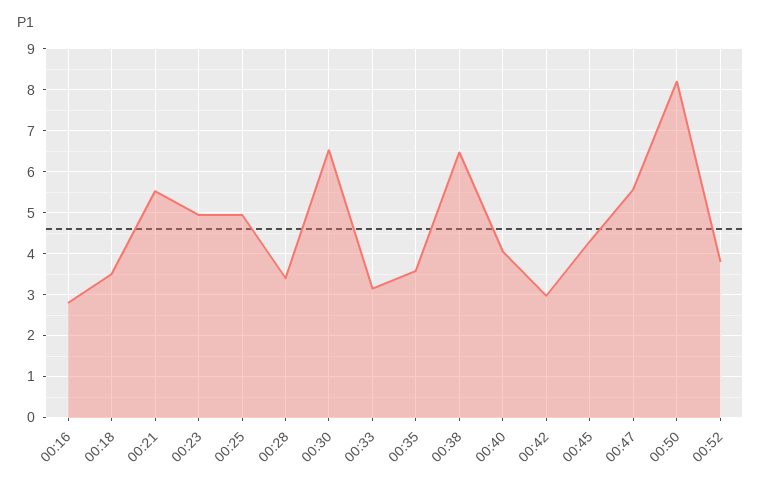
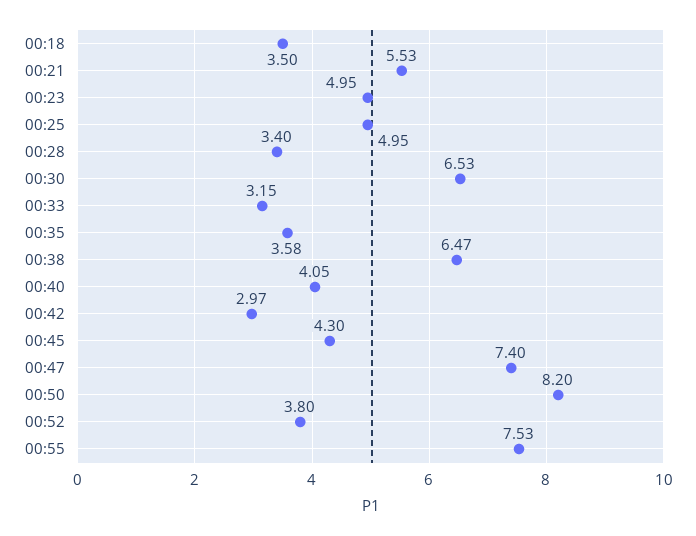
00:16: 2.8 -> none
00:47: 5.6 -> 7.4
00:55: none -> 7.53

